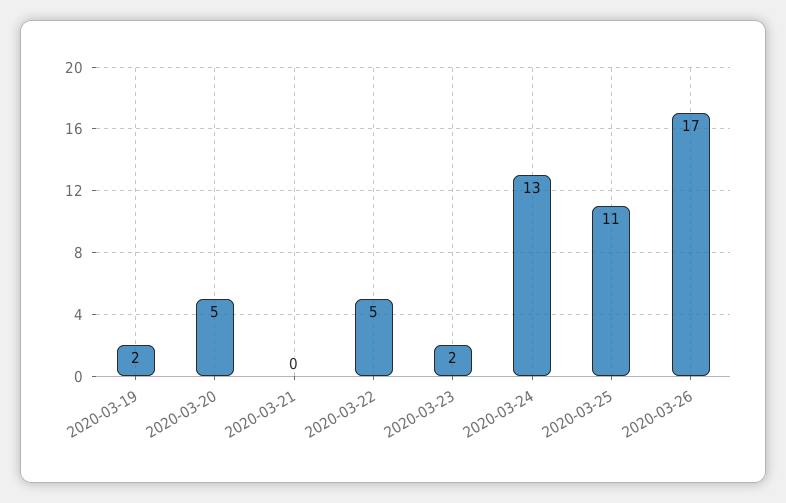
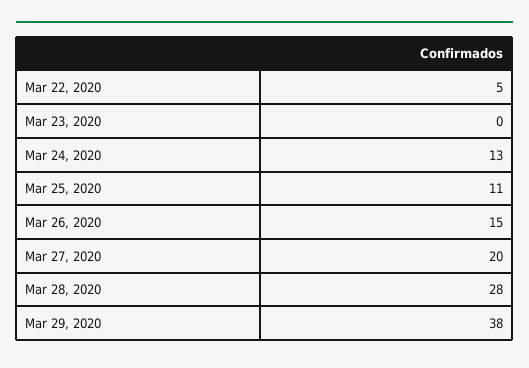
2020-03-19: 2 -> none
2020-03-20: 5 -> none
2020-03-21: 0 -> none
2020-03-23: 2 -> 0
2020-03-26: 17 -> 15
Mar 27, 2020: none -> 20
Mar 28, 2020: none -> 28
Mar 29, 2020: none -> 38

